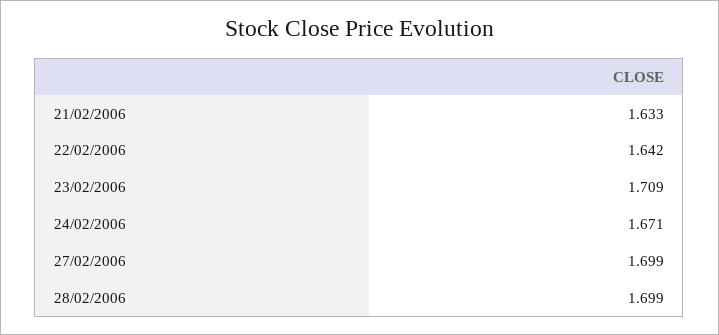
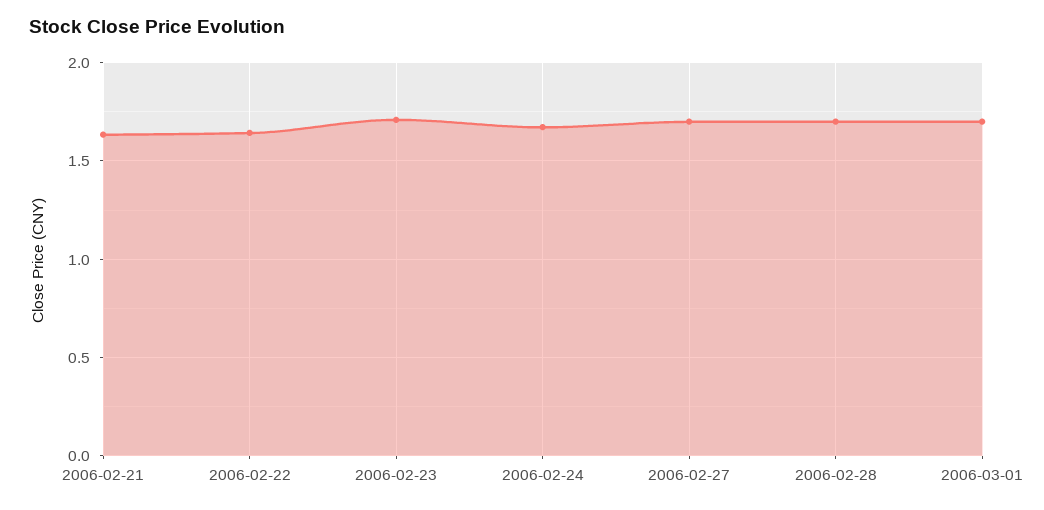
2006-03-01: none -> 1.7

